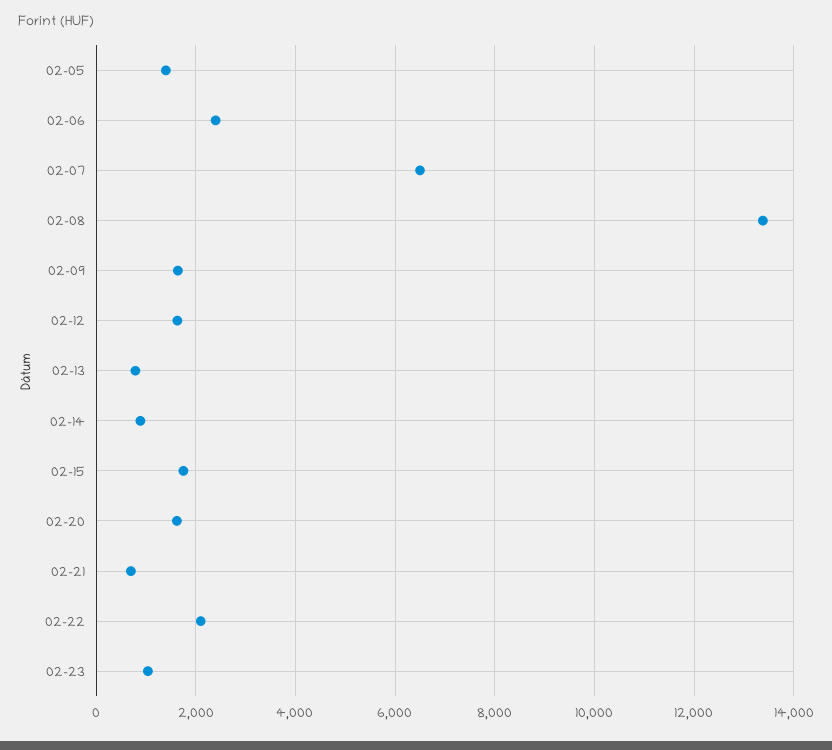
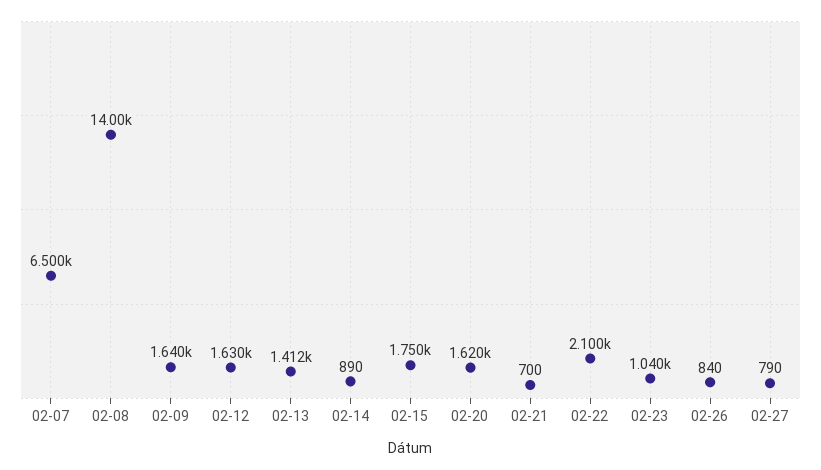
02-05: 1400 -> none
02-06: 2400 -> none
02-08: 13400 -> 14000
02-13: 800 -> 1412
02-26: none -> 840
02-27: none -> 790

